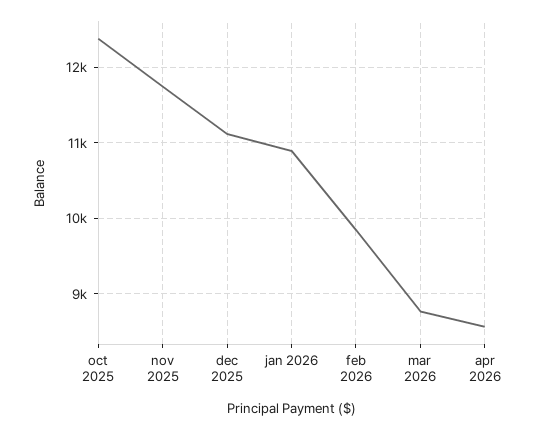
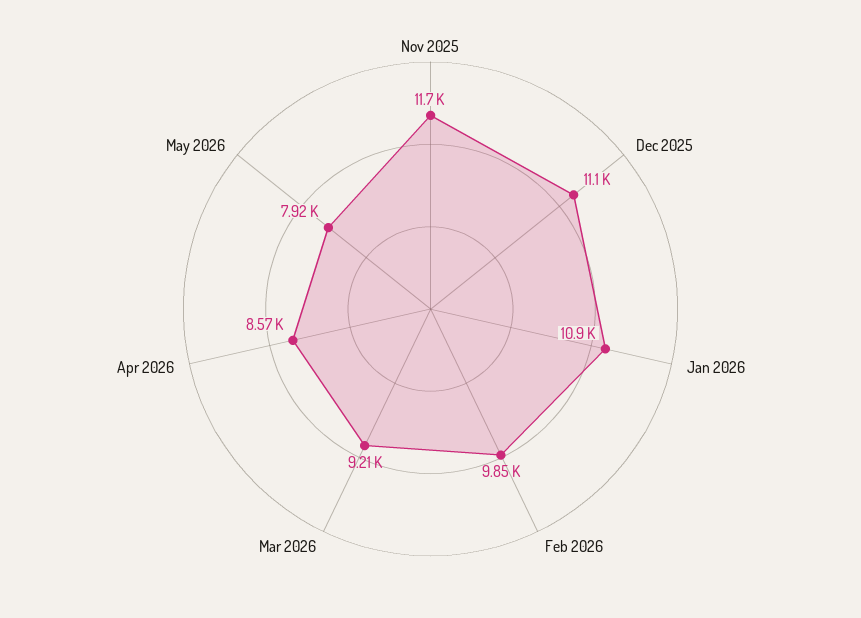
oct 2025: 12400 -> none
mar 2026: 8800 -> 9210
May 2026: none -> 7920

